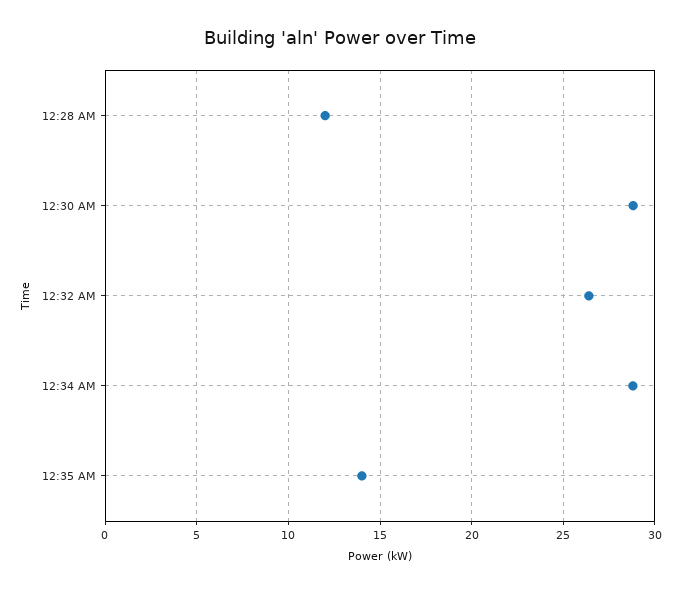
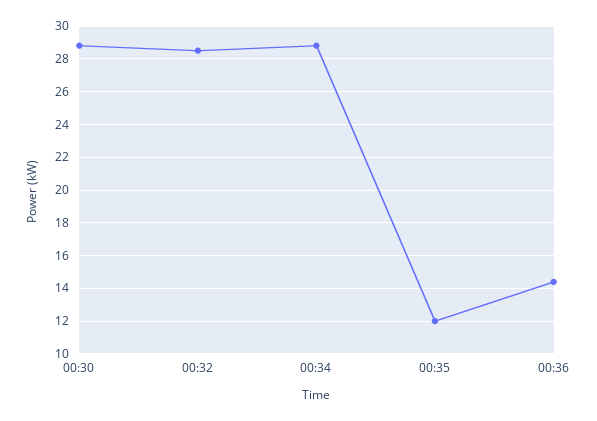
12:28 AM: 12 -> none
12:32 AM: 26.5 -> 28.5
12:35 AM: 14 -> 12
00:36: none -> 14.5

